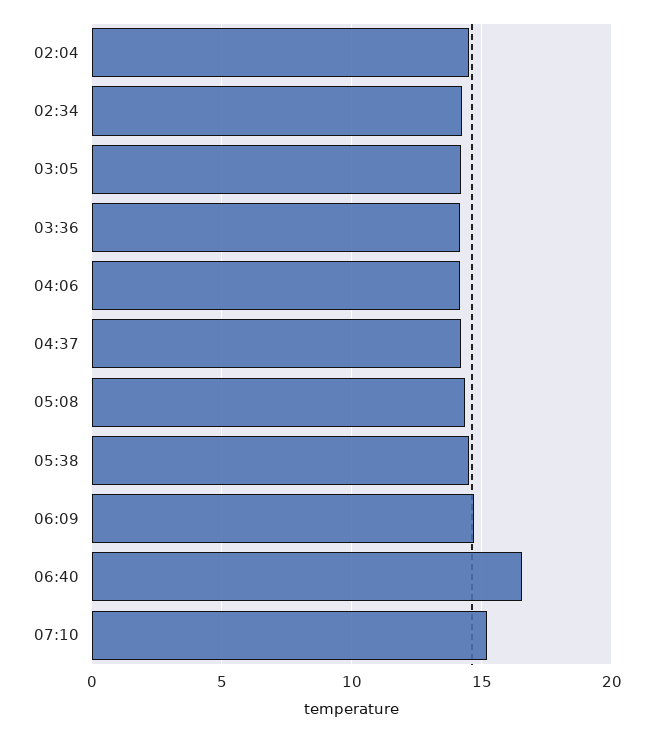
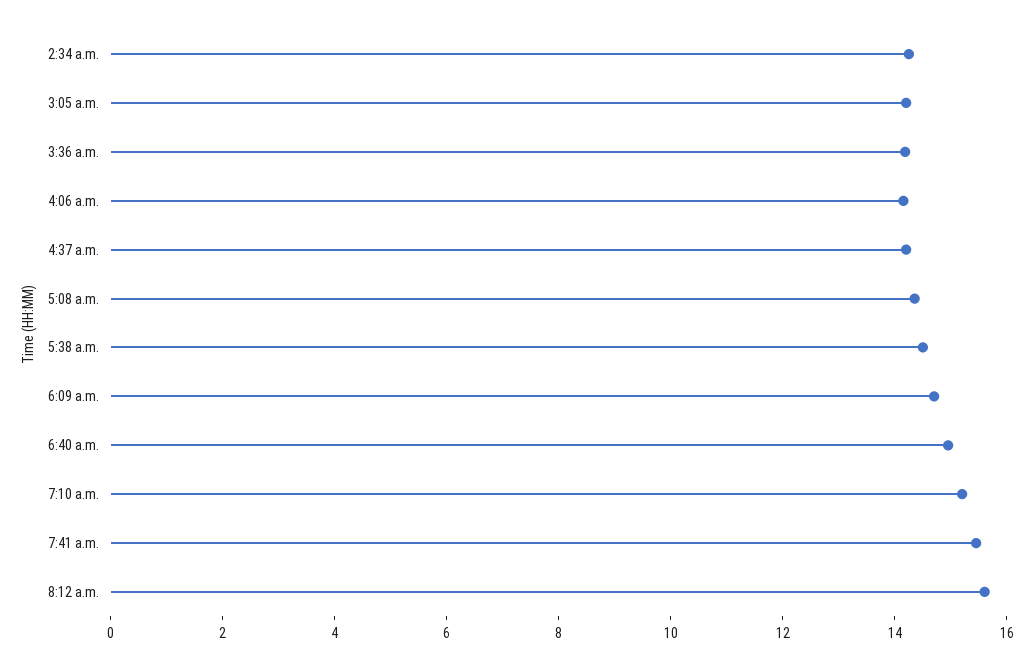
02:04: 14.5 -> none
06:40: 16.5 -> 15
7:41 a.m.: none -> 15.5
8:12 a.m.: none -> 15.5

